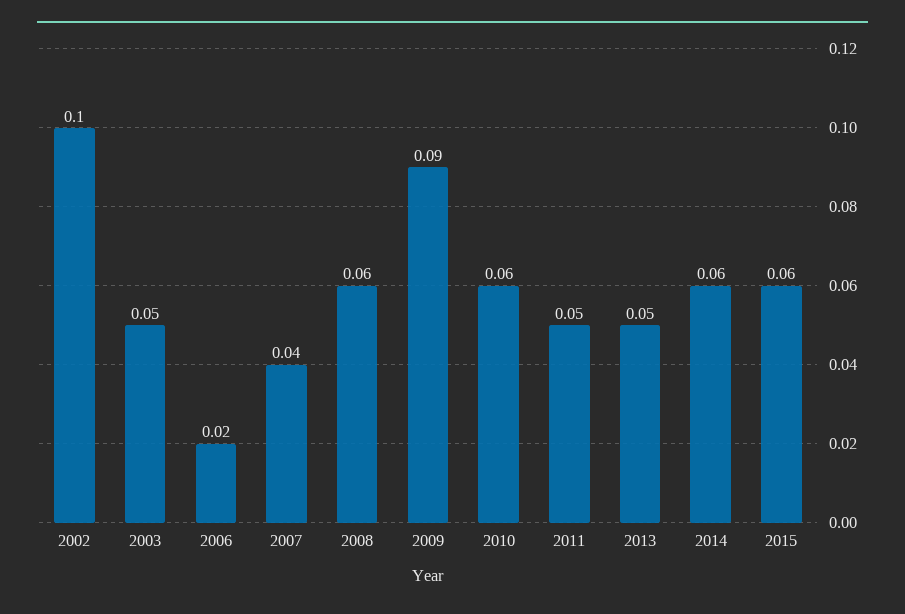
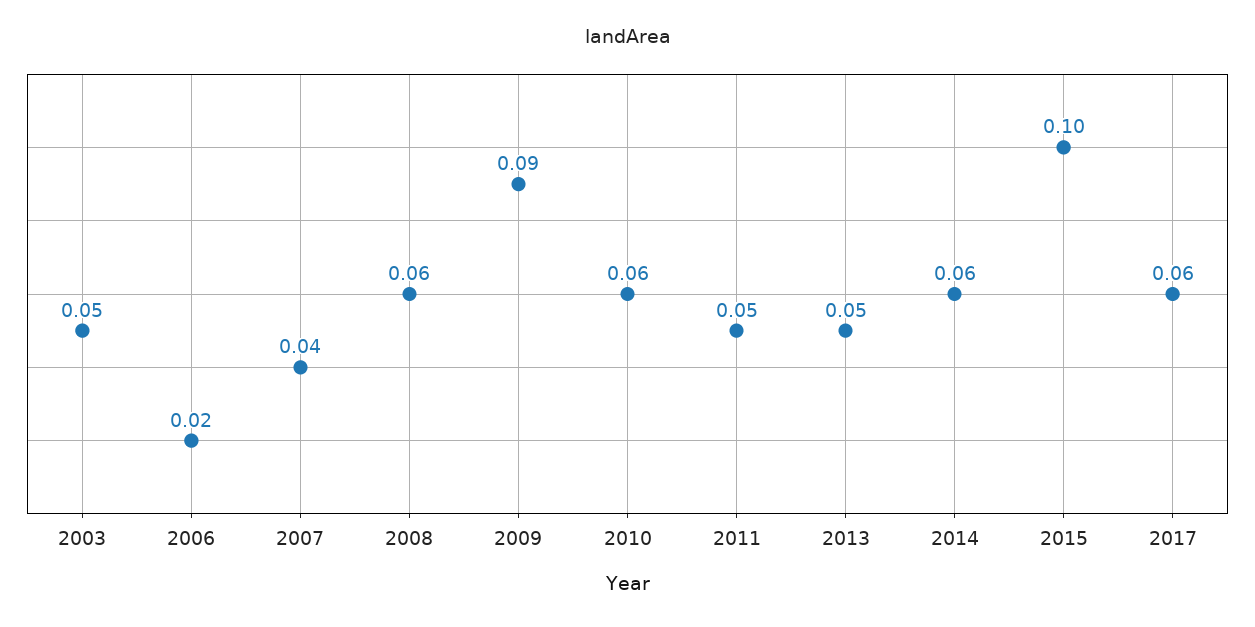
2002: 0.1 -> none
2015: 0.06 -> 0.1
2017: none -> 0.06

